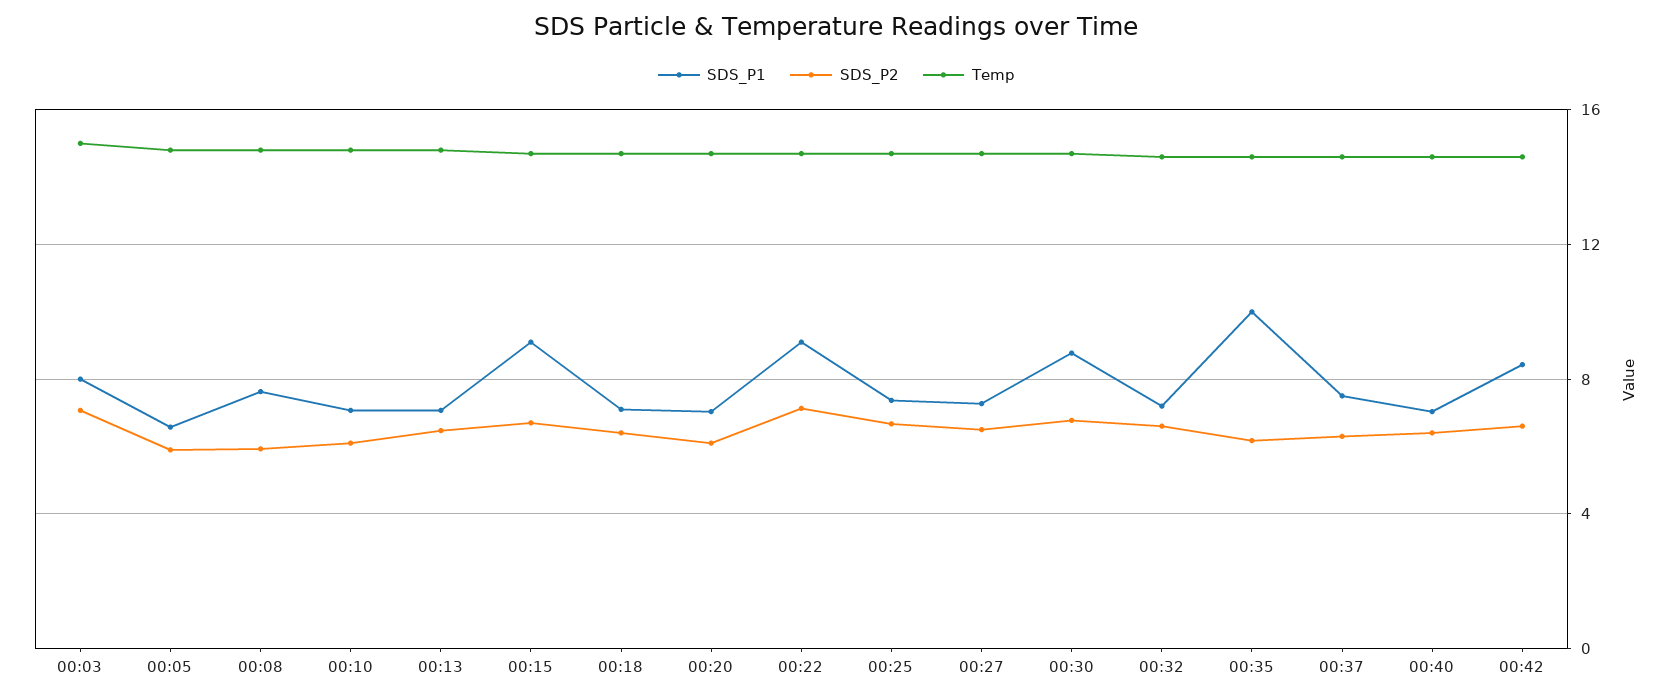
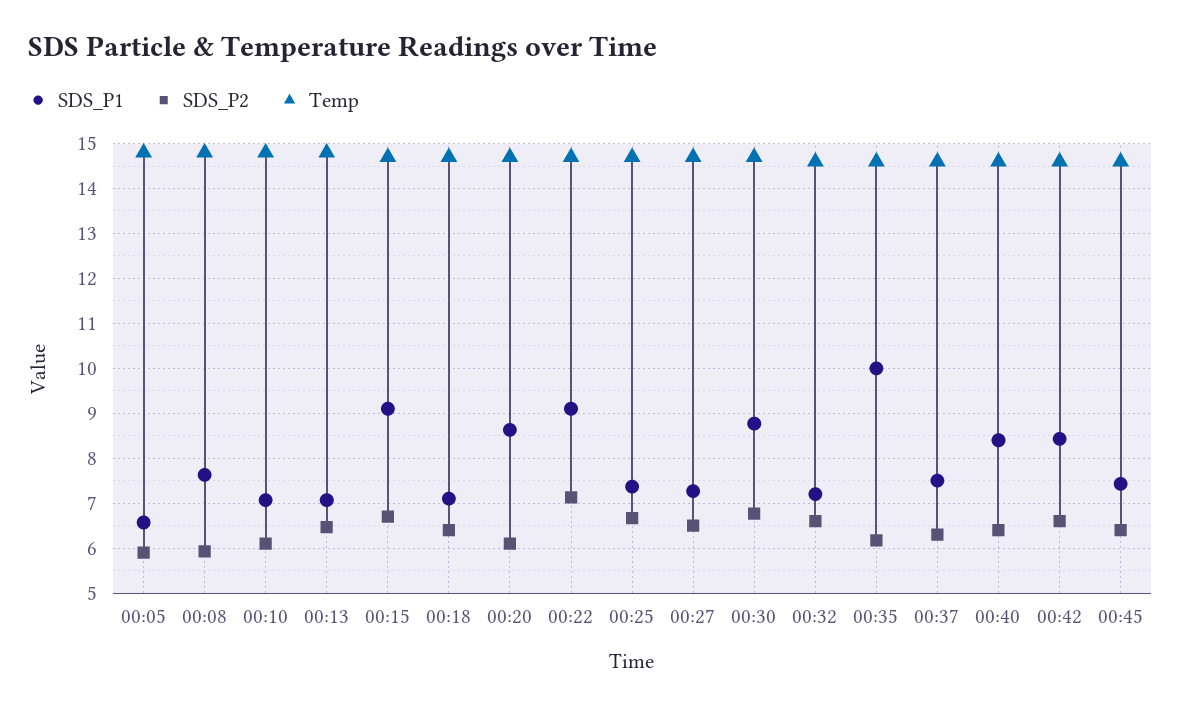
SDS_P1, 00:03: 8 -> none
SDS_P2, 00:03: 7 -> none
Temp, 00:03: 15 -> none
SDS_P1, 00:20: 7 -> 8.6
SDS_P1, 00:40: 7 -> 8.4
SDS_P1, 00:45: none -> 7.4
SDS_P2, 00:45: none -> 6.4
Temp, 00:45: none -> 14.6

